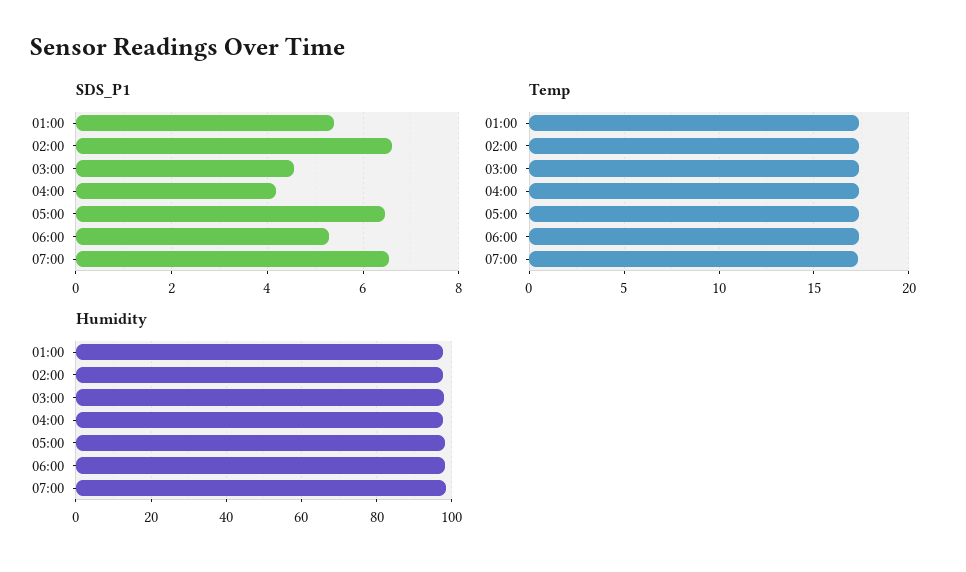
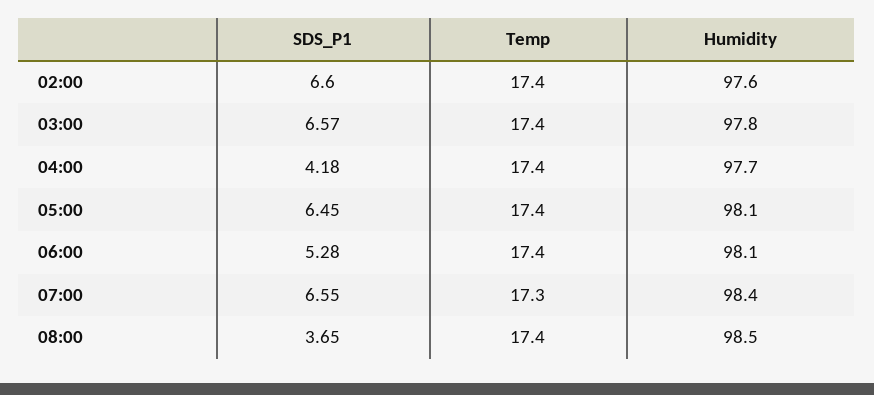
SDS_P1, 01:00: 5.4 -> none
SDS_P1, 03:00: 4.6 -> 6.57
Temp, 01:00: 17.5 -> none
Humidity, 01:00: 98 -> none
SDS_P1, 08:00: none -> 3.65
Temp, 08:00: none -> 17.4
Humidity, 08:00: none -> 98.5

